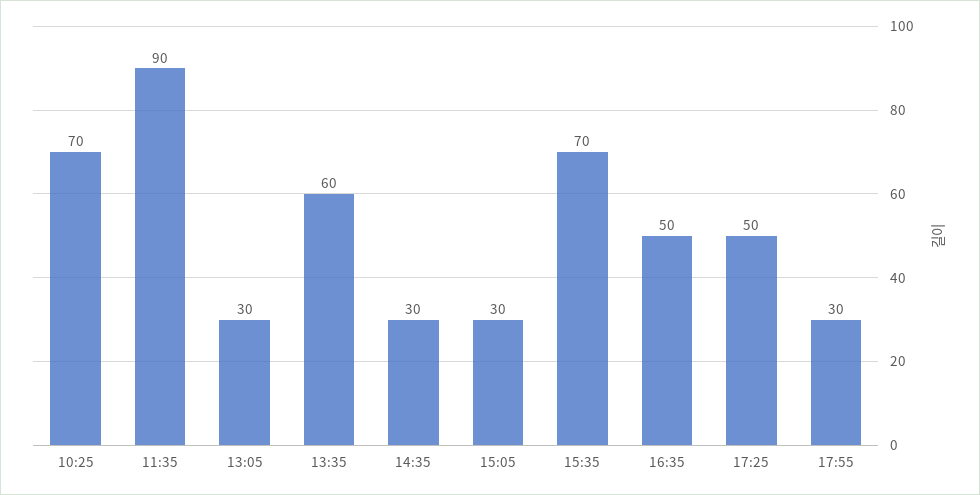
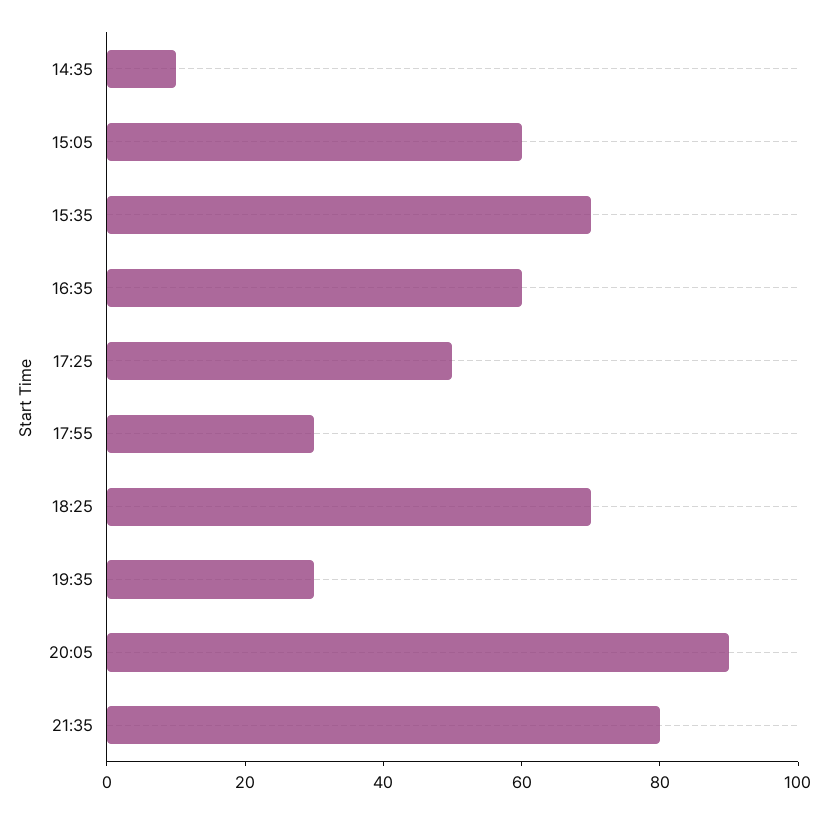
10:25: 70 -> none
11:35: 90 -> none
13:05: 30 -> none
13:35: 60 -> none
14:35: 30 -> 10
15:05: 30 -> 60
16:35: 50 -> 60
18:25: none -> 70
19:35: none -> 30
20:05: none -> 90
21:35: none -> 80

